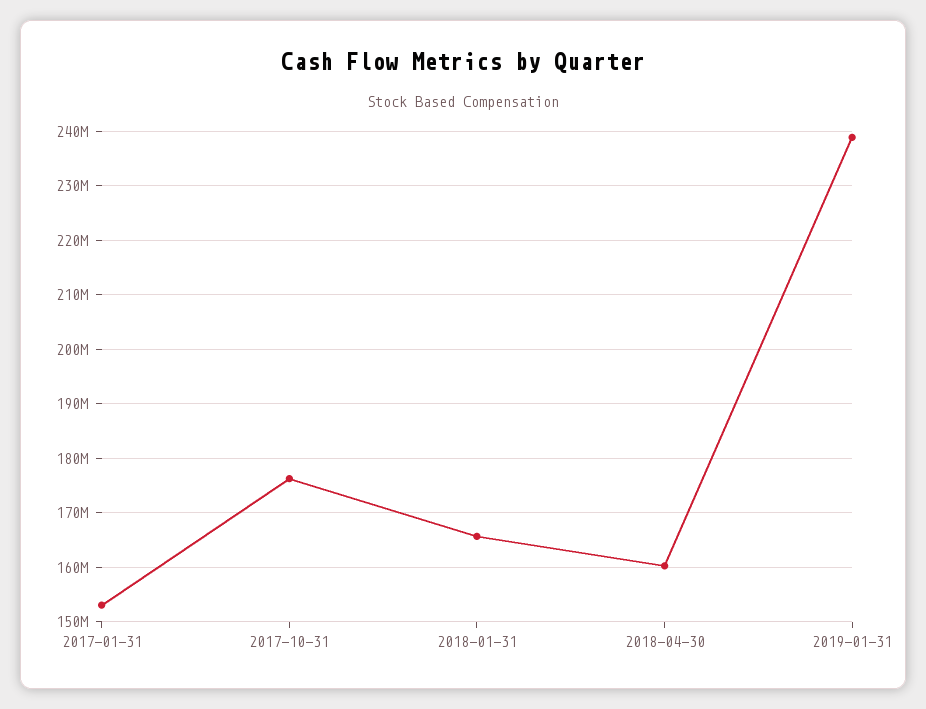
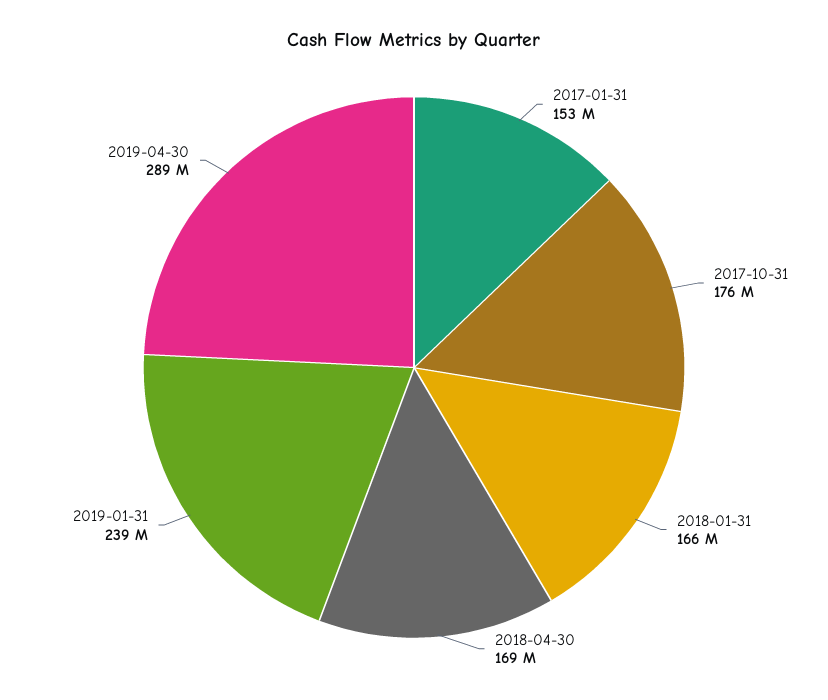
2018-04-30: 160000000 -> 169000000
2019-04-30: none -> 289000000

